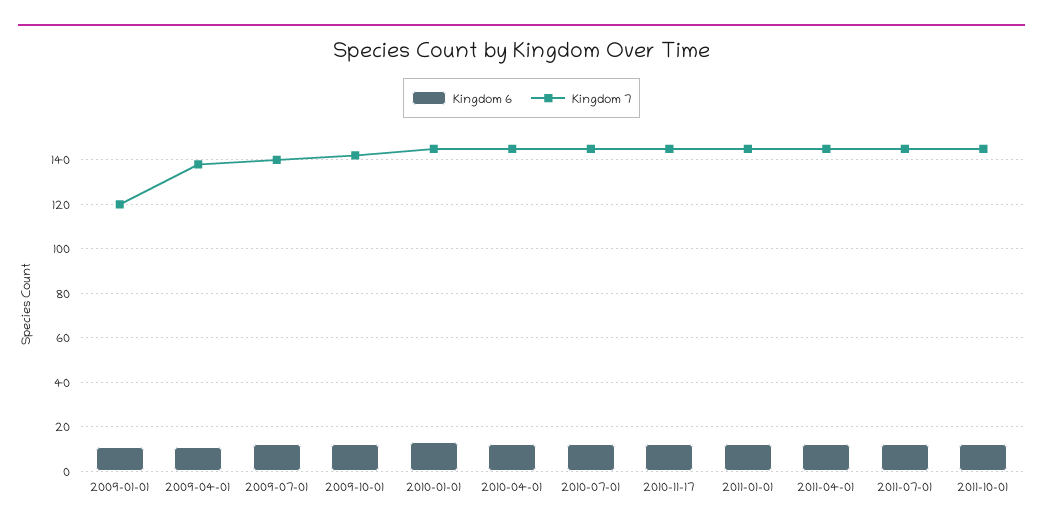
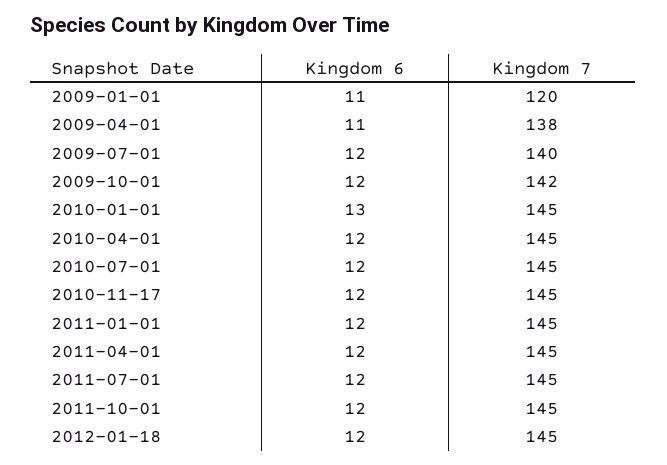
Kingdom 6, 2012-01-18: none -> 12
Kingdom 7, 2012-01-18: none -> 145

